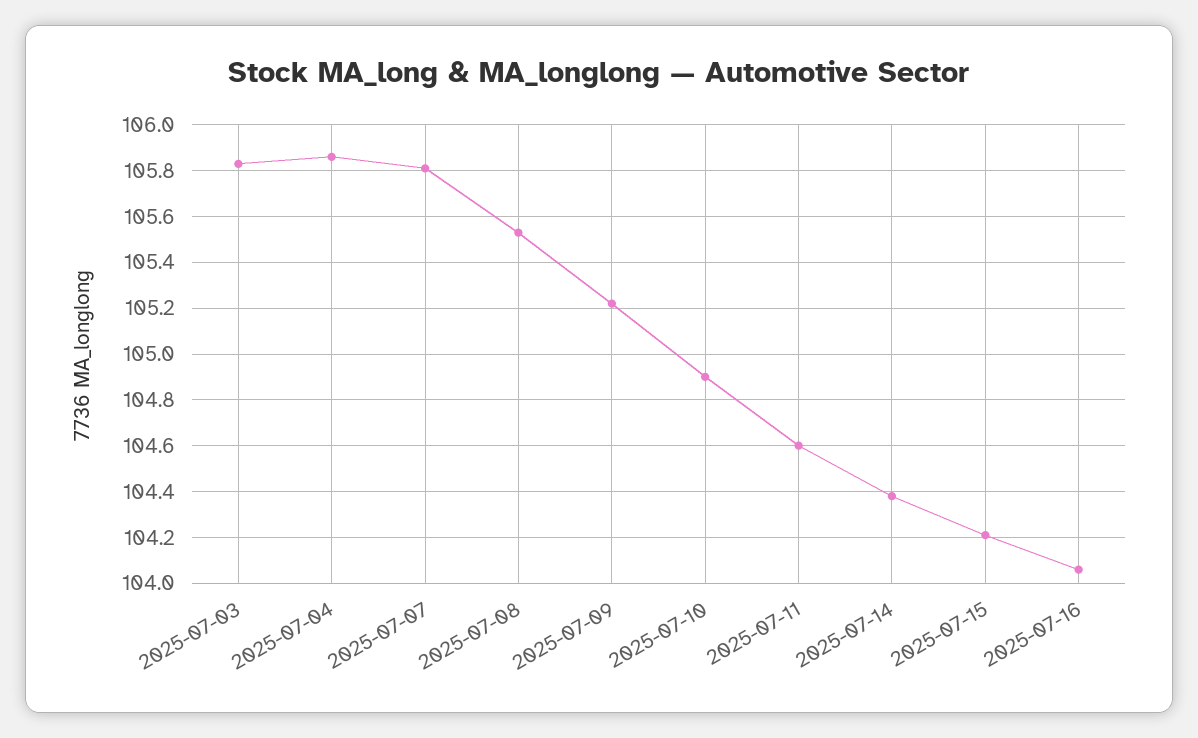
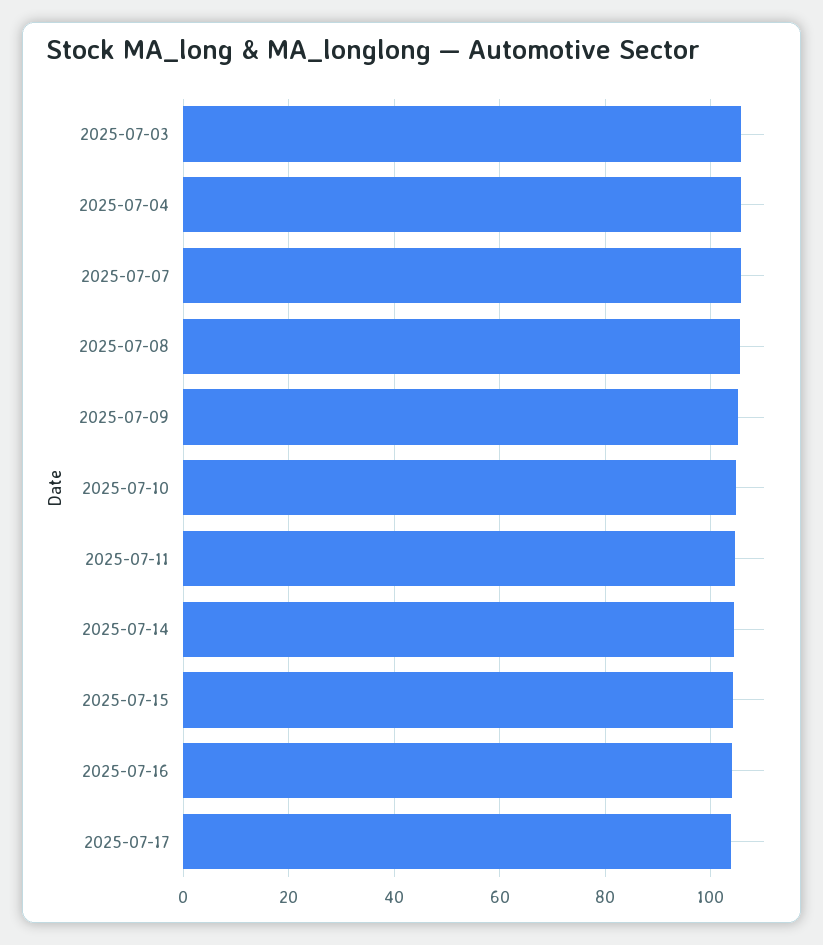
2025-07-17: none -> 104

